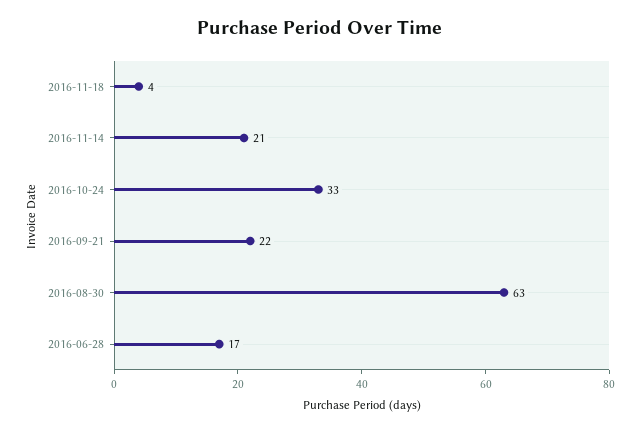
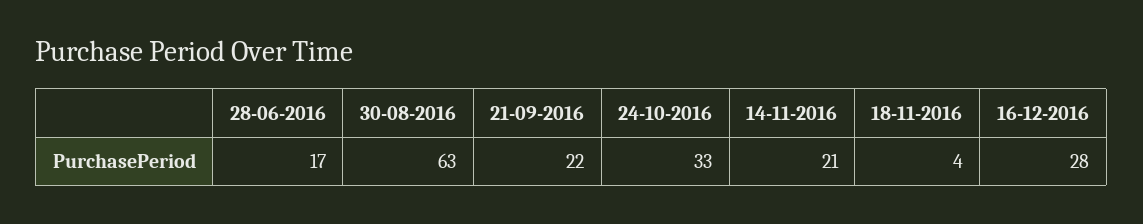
16-12-2016: none -> 28

